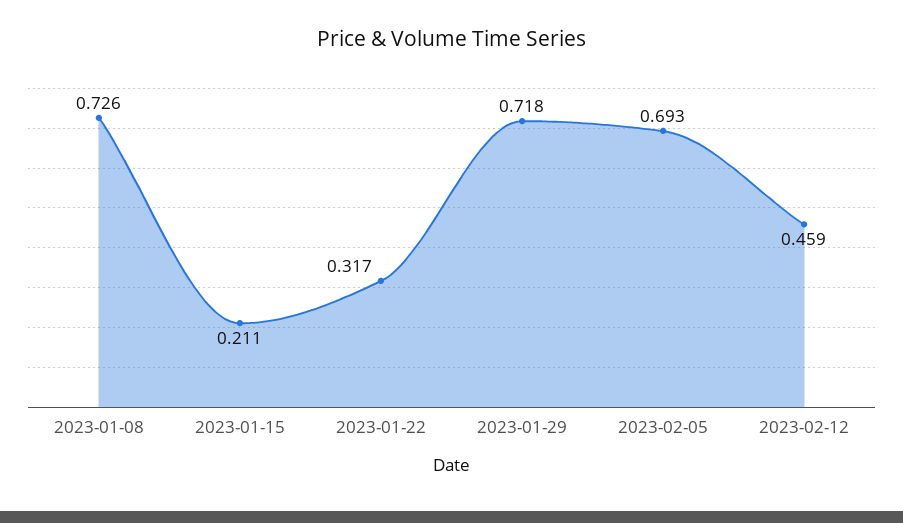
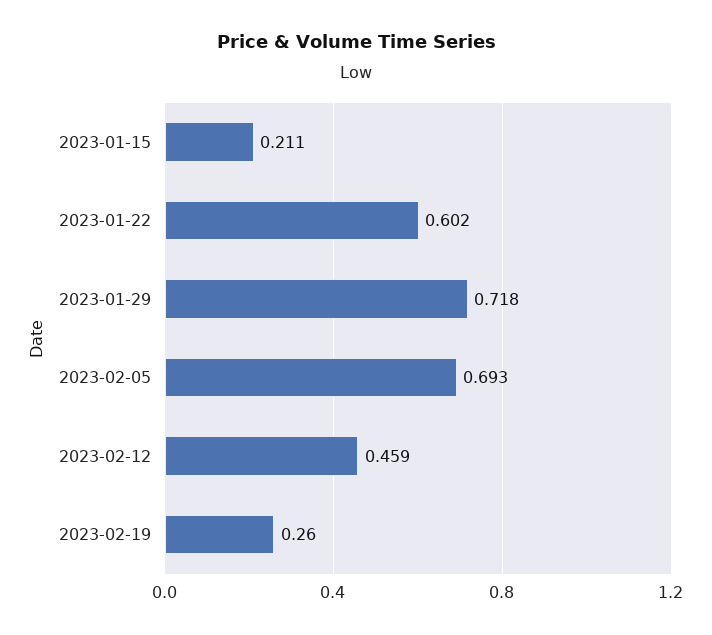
2023-01-08: 0.726 -> none
2023-01-22: 0.317 -> 0.602
2023-02-19: none -> 0.26

